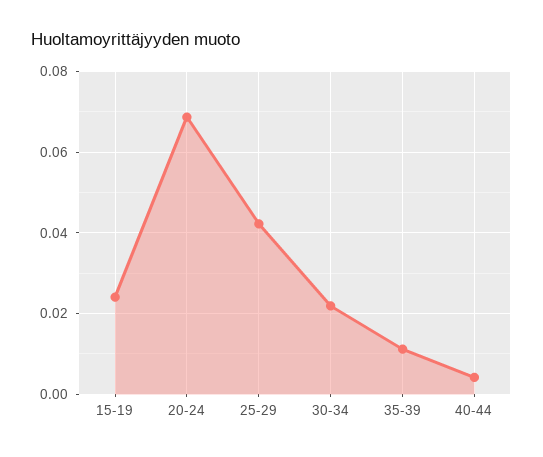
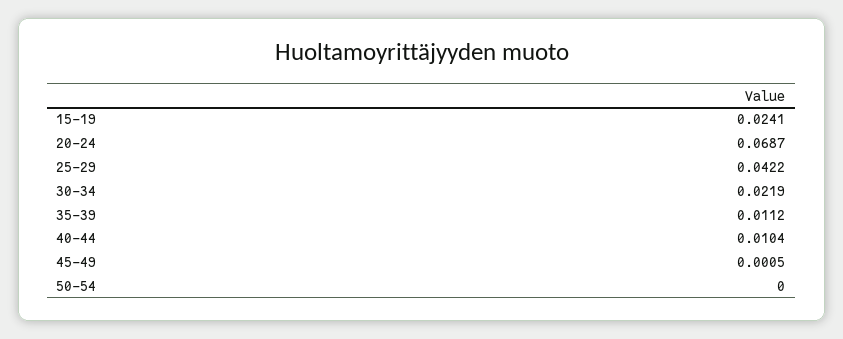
40-44: 0.004 -> 0.0104
45-49: none -> 0.0005
50-54: none -> 0

